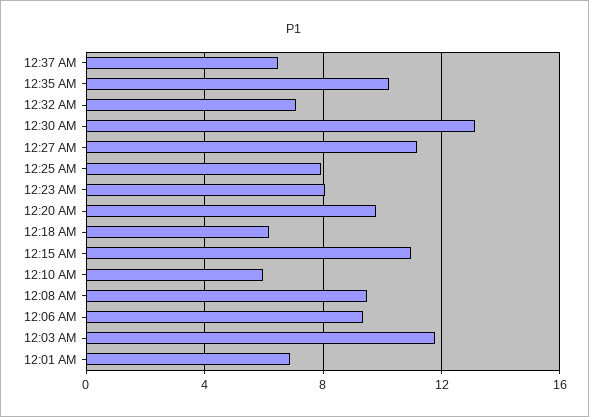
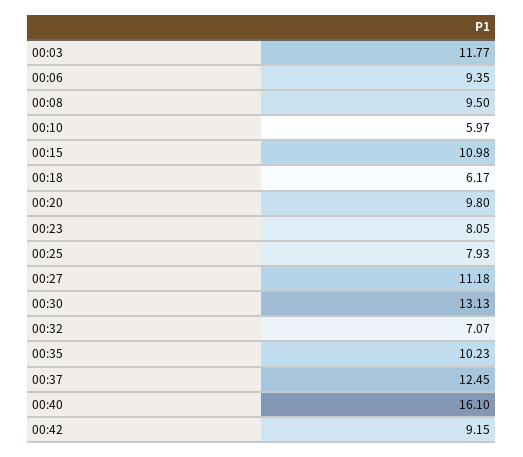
12:37 AM: 6.5 -> 12.45
12:01 AM: 7 -> none
00:40: none -> 16.1
00:42: none -> 9.15

